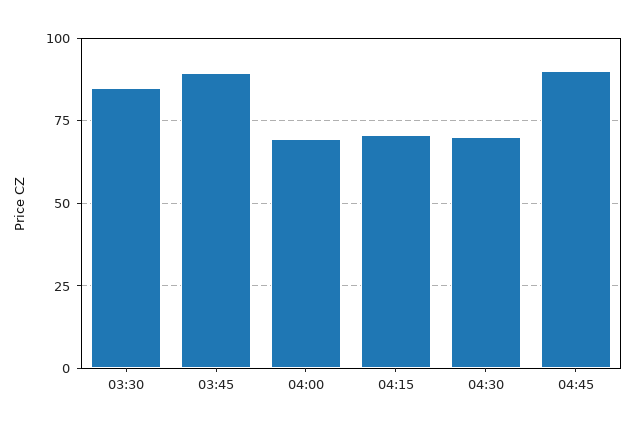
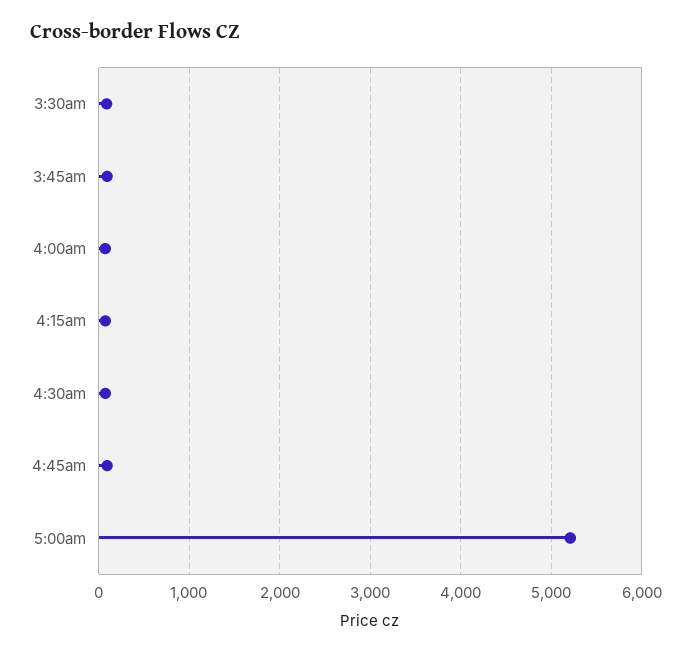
5:00am: none -> 5200

